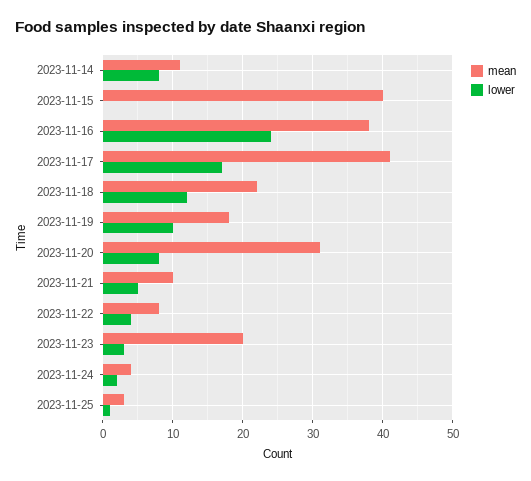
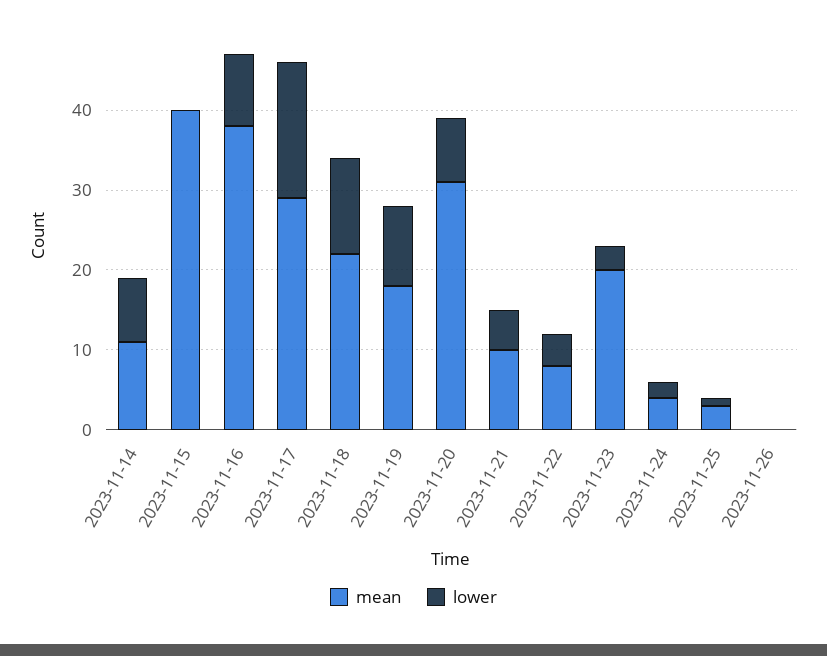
lower, 2023-11-16: 24 -> 10
mean, 2023-11-17: 41 -> 30
mean, 2023-11-26: none -> 0
lower, 2023-11-26: none -> 0

